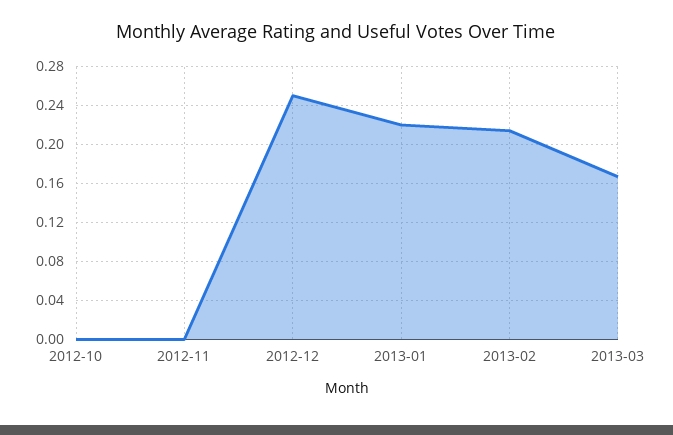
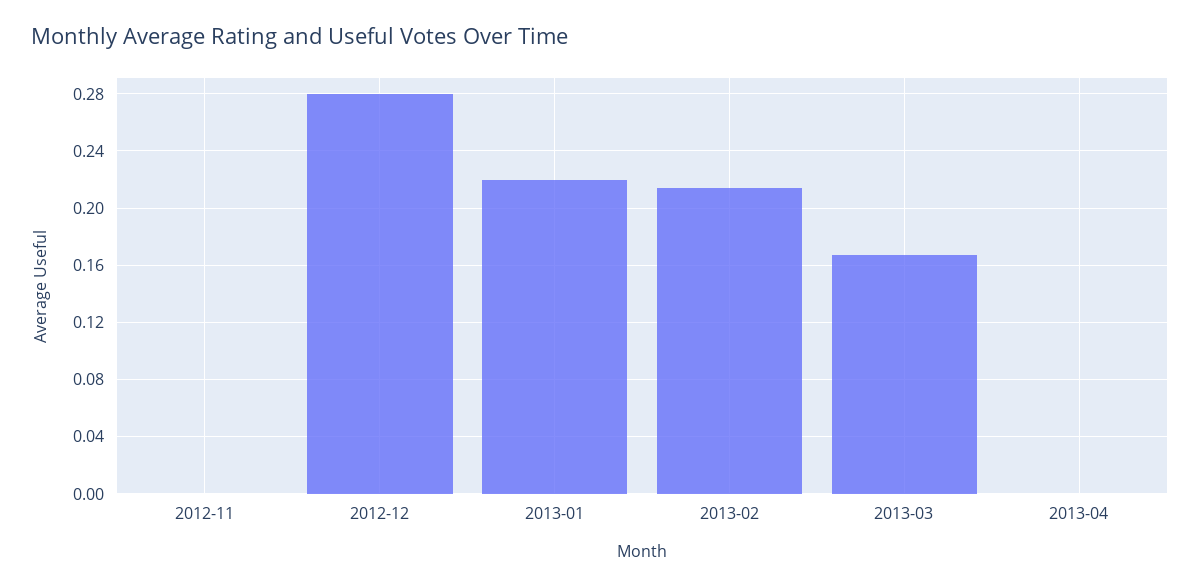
2012-10: 0 -> none
2012-12: 0.25 -> 0.28
2013-04: none -> 0

